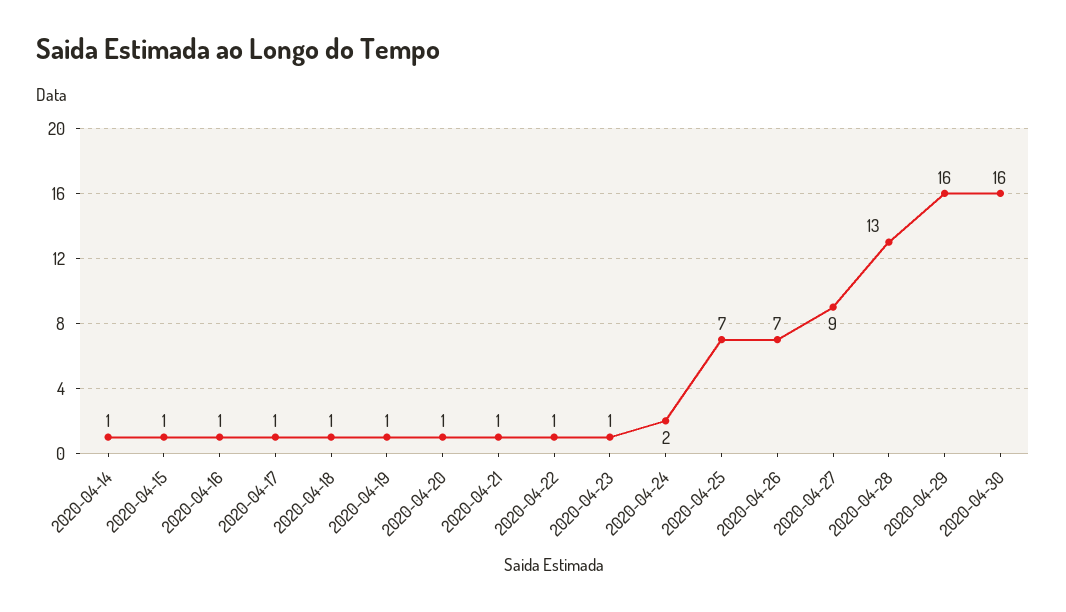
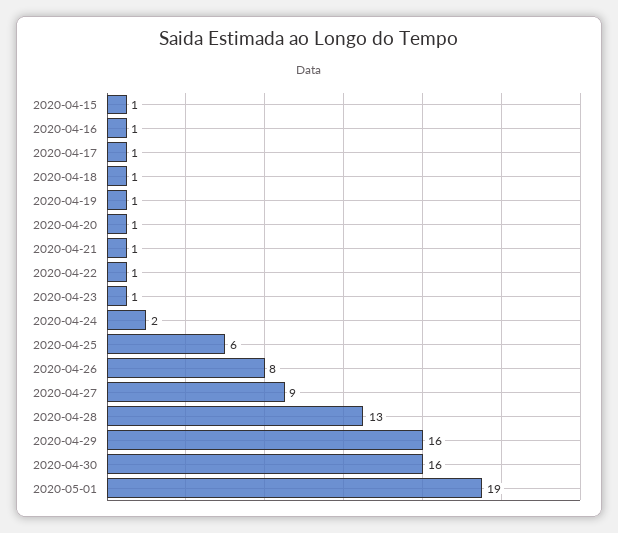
2020-04-14: 1 -> none
2020-04-25: 7 -> 6
2020-04-26: 7 -> 8
2020-05-01: none -> 19

